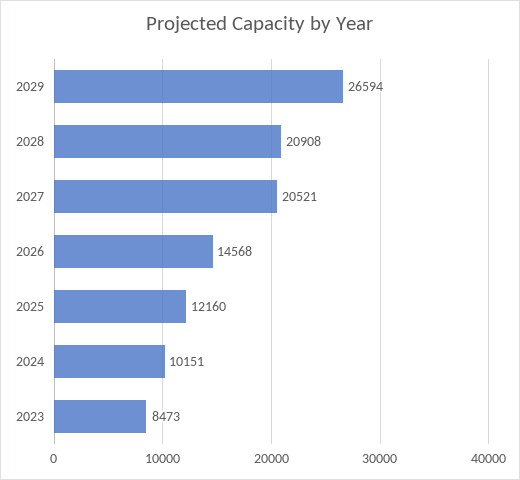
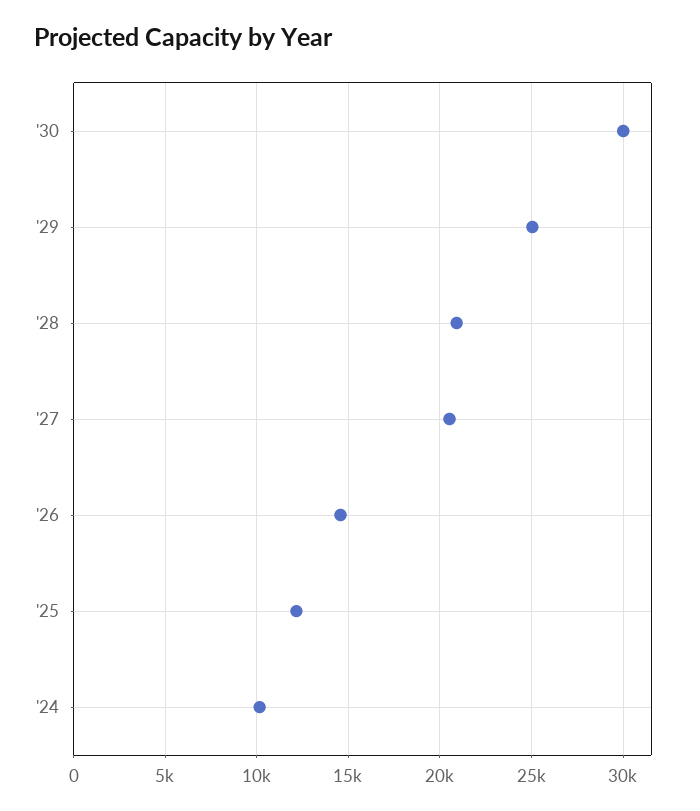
2029: 26594 -> 25000
2023: 8473 -> none
'30: none -> 30000

